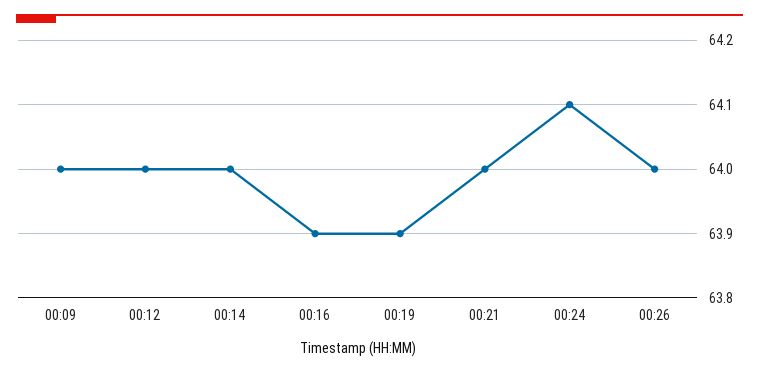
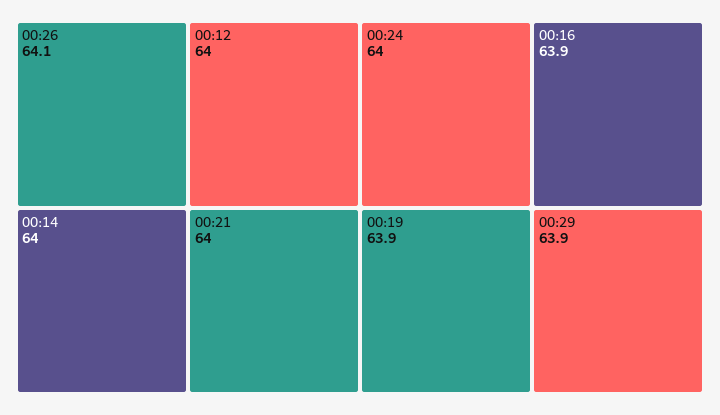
00:09: 64 -> none
00:24: 64.1 -> 64
00:26: 64 -> 64.1
00:29: none -> 63.9

